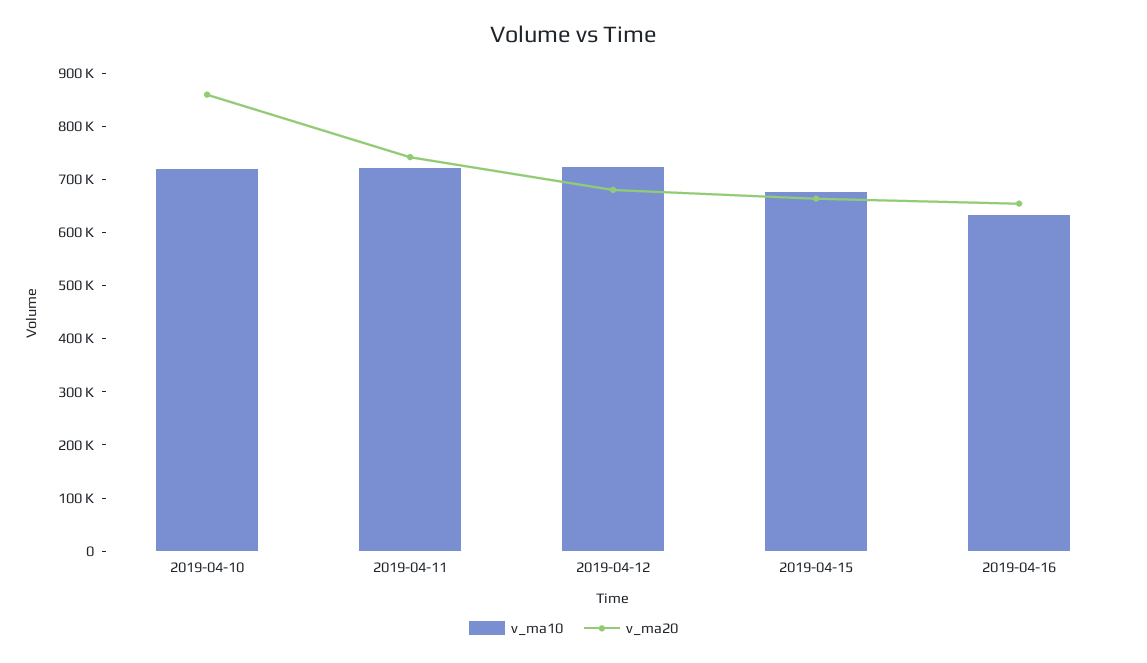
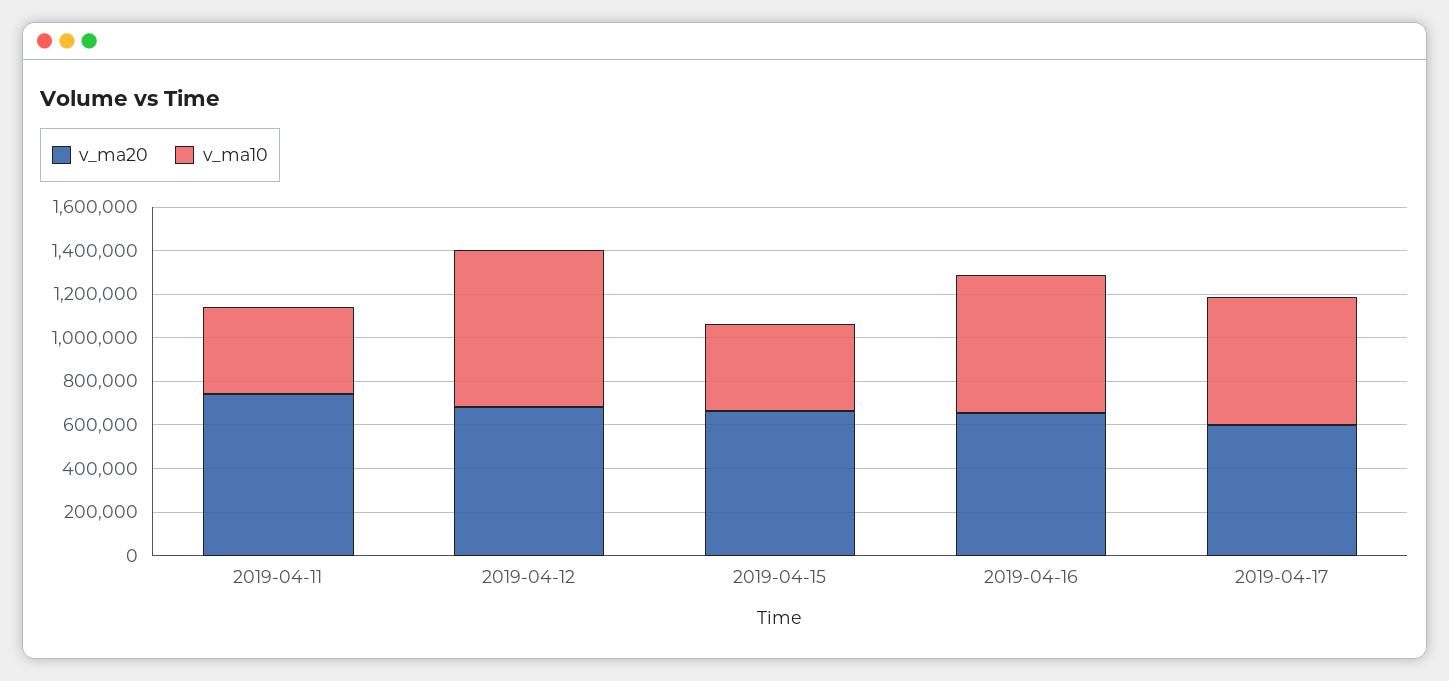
v_ma10, 2019-04-10: 720000 -> none
v_ma20, 2019-04-10: 860000 -> none
v_ma10, 2019-04-11: 720000 -> 400000
v_ma10, 2019-04-15: 680000 -> 400000
v_ma20, 2019-04-17: none -> 600000
v_ma10, 2019-04-17: none -> 600000

